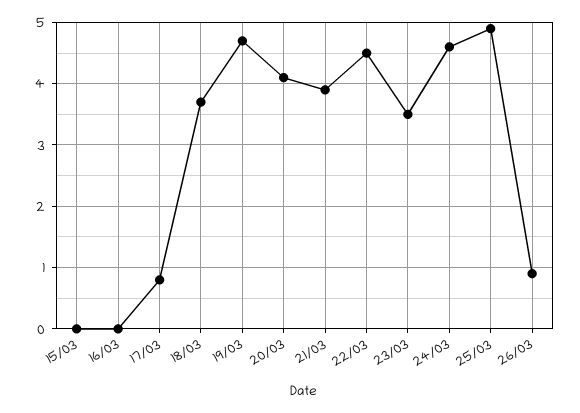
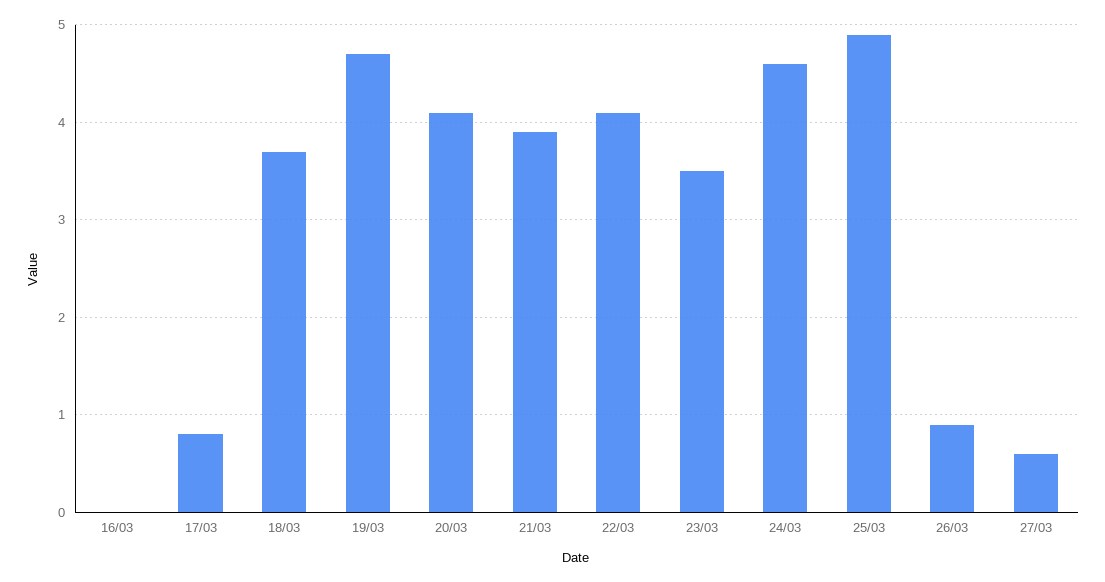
15/03: 0 -> none
22/03: 4.5 -> 4.1
27/03: none -> 0.6

